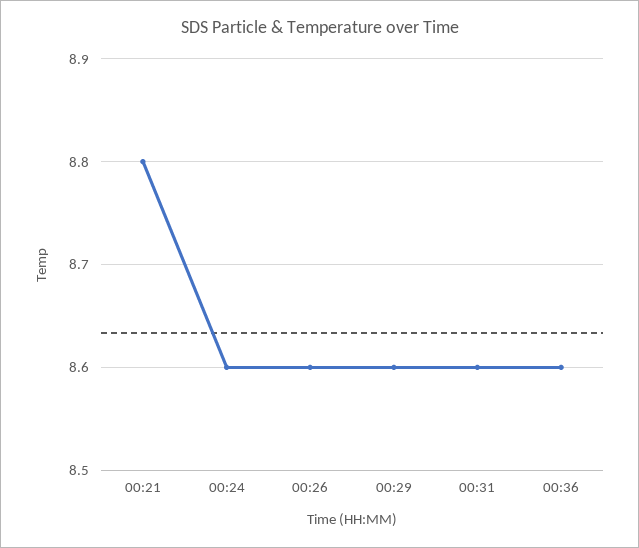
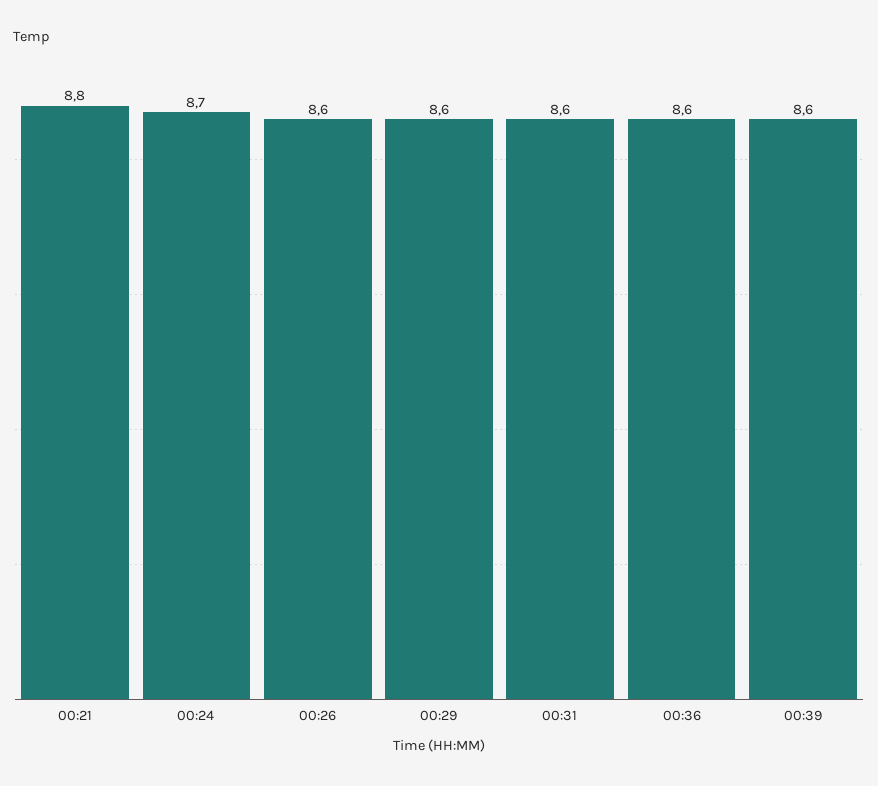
00:24: 8.6 -> 8.7
00:39: none -> 8.6

